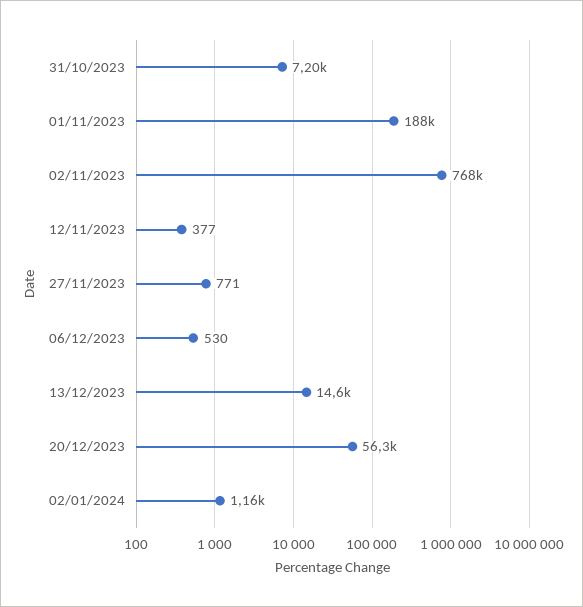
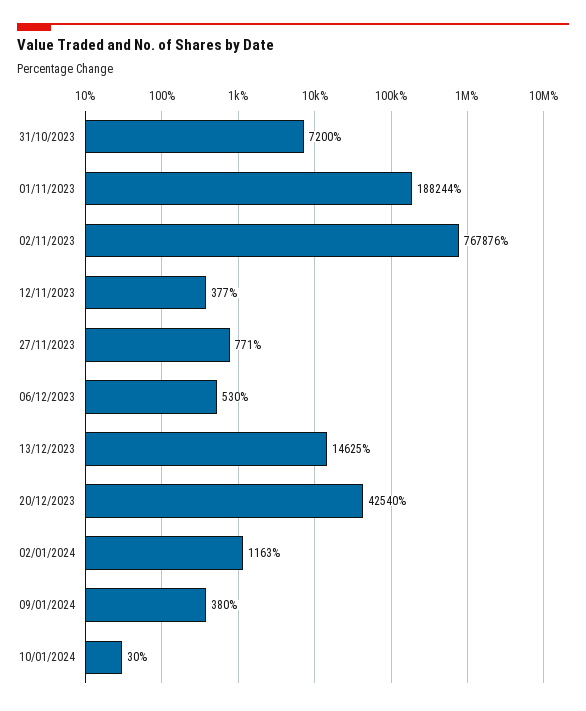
20/12/2023: 56300 -> 42540
09/01/2024: none -> 380
10/01/2024: none -> 30

